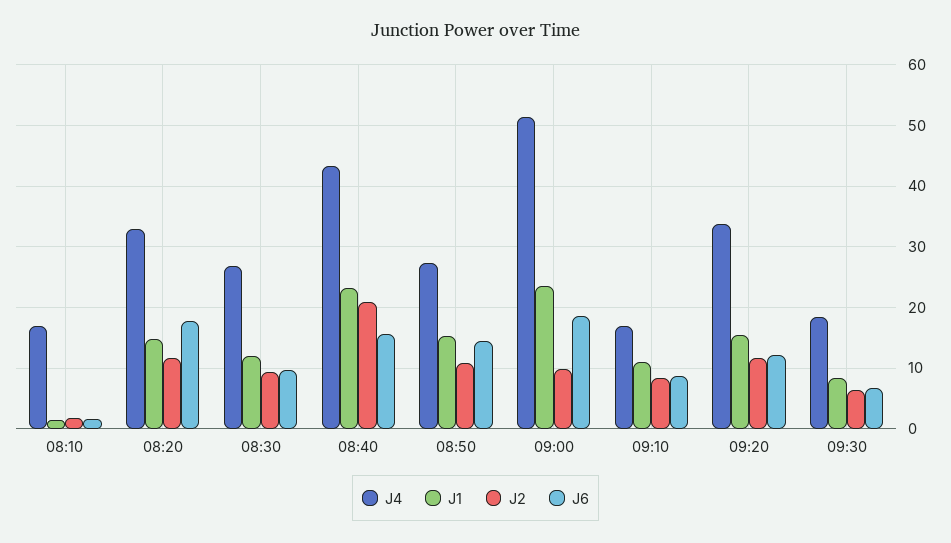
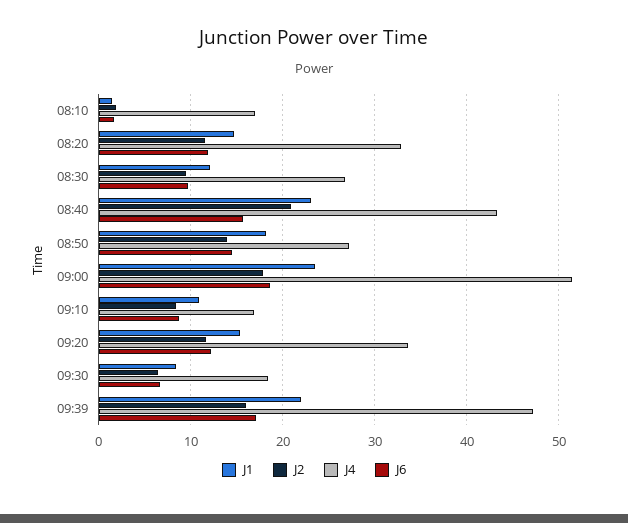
J6, 08:20: 18 -> 12
J1, 08:50: 15 -> 18
J2, 08:50: 11 -> 14
J2, 09:00: 10 -> 18
J1, 09:39: none -> 22
J2, 09:39: none -> 16
J4, 09:39: none -> 47
J6, 09:39: none -> 17

